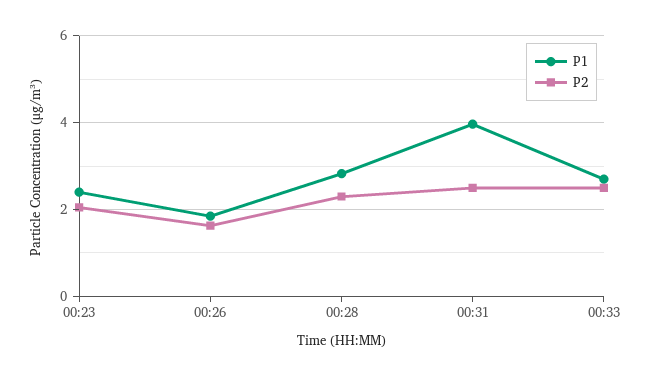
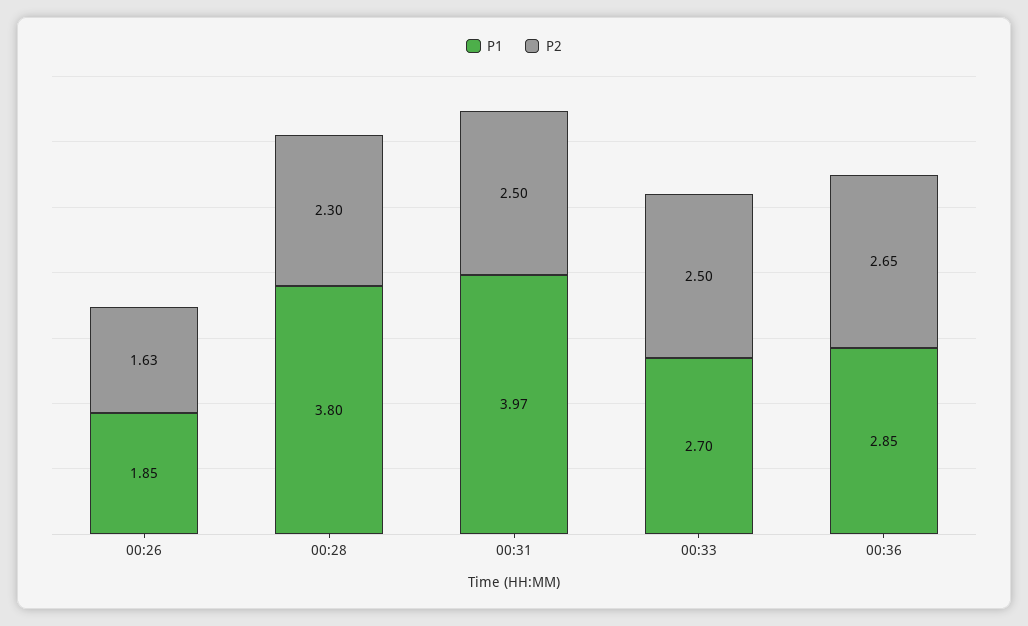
P1, 00:23: 2.4 -> none
P2, 00:23: 2 -> none
P1, 00:28: 2.8 -> 3.8
P1, 00:36: none -> 2.85
P2, 00:36: none -> 2.65

